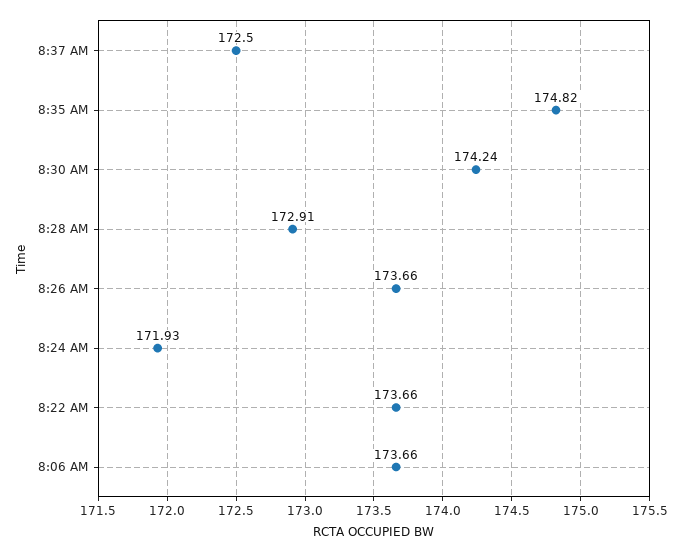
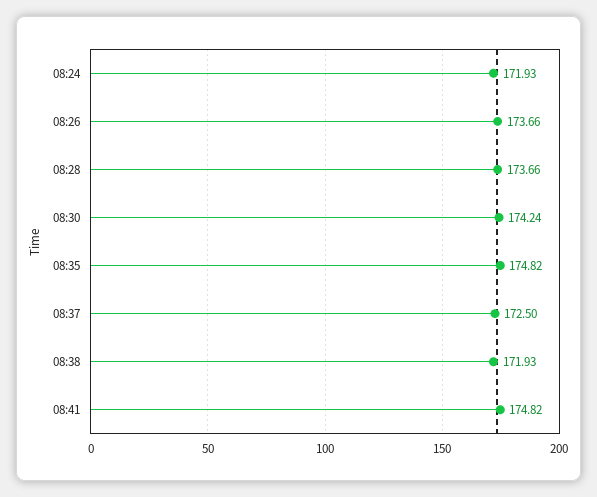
8:28 AM: 172.91 -> 173.66
8:22 AM: 173.66 -> none
8:06 AM: 173.66 -> none
08:38: none -> 171.93
08:41: none -> 174.82

